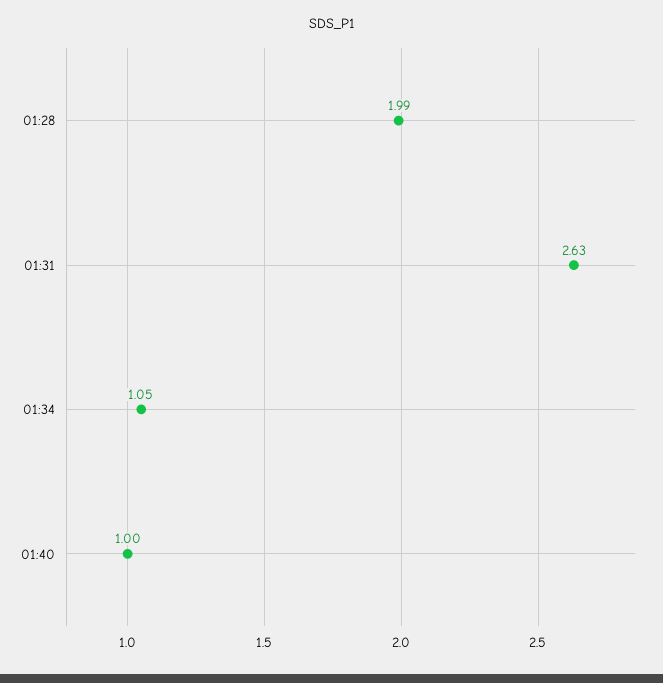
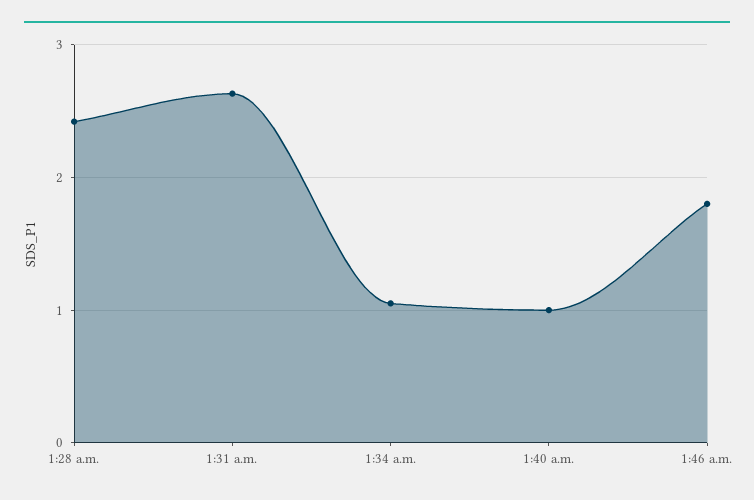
01:28: 1.99 -> 2.4
1:46 a.m.: none -> 1.8

